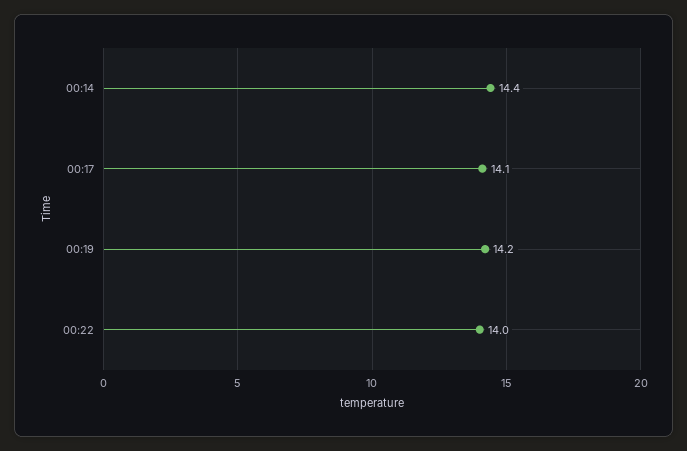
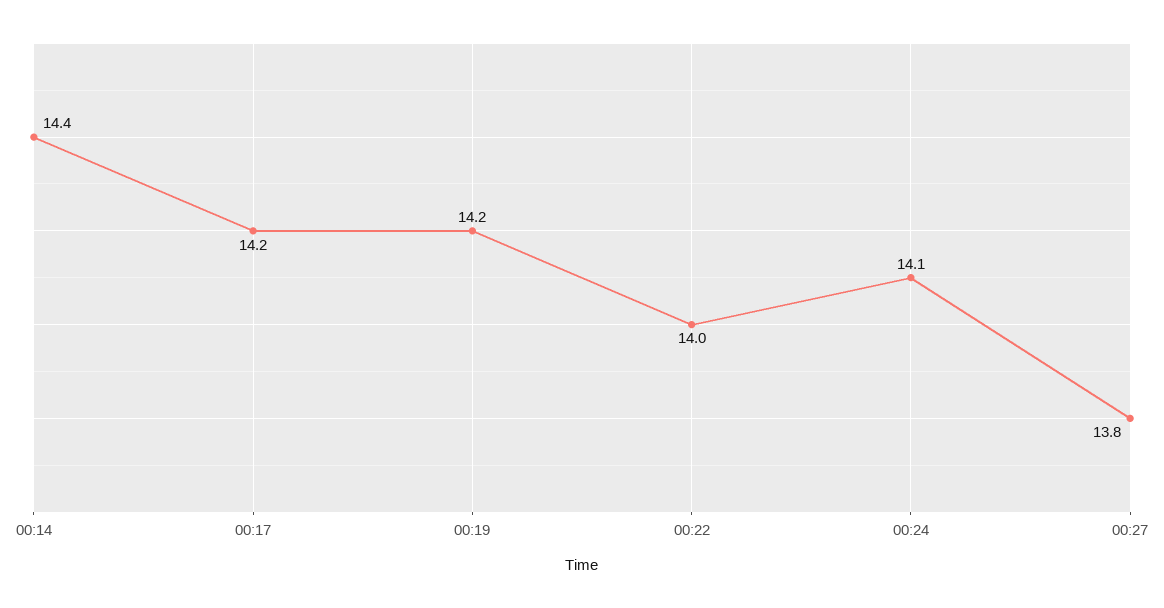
00:17: 14.1 -> 14.2
00:24: none -> 14.1
00:27: none -> 13.8

